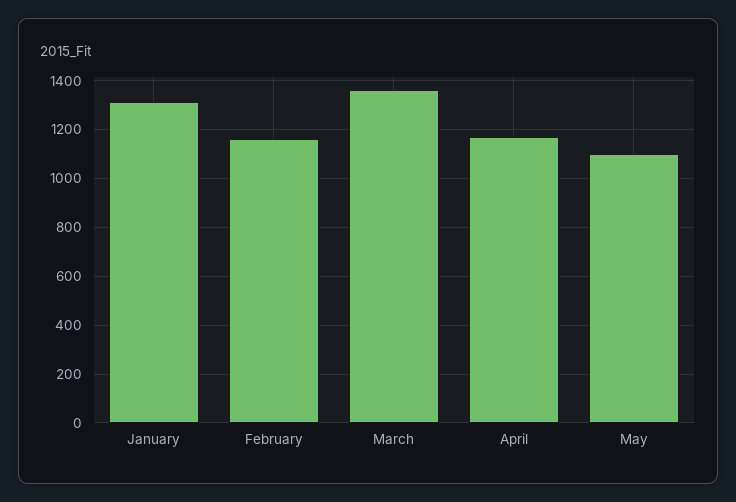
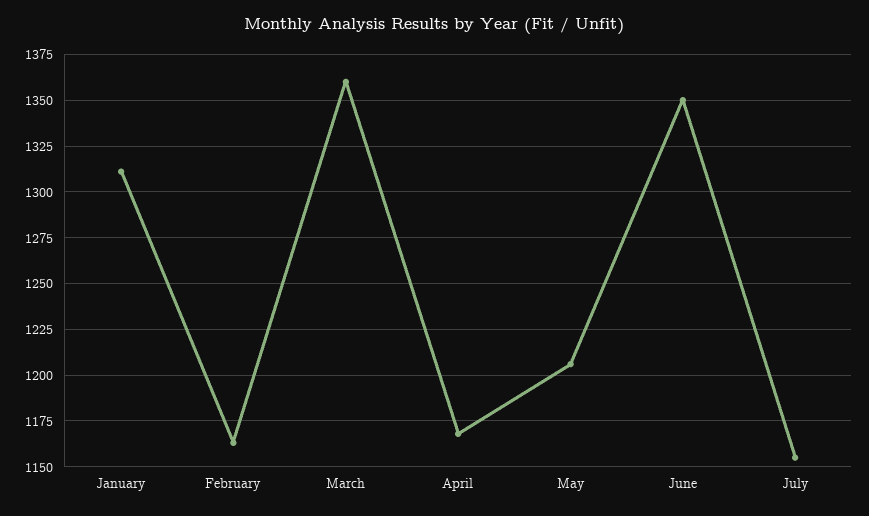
May: 1100 -> 1205
June: none -> 1350
July: none -> 1155

